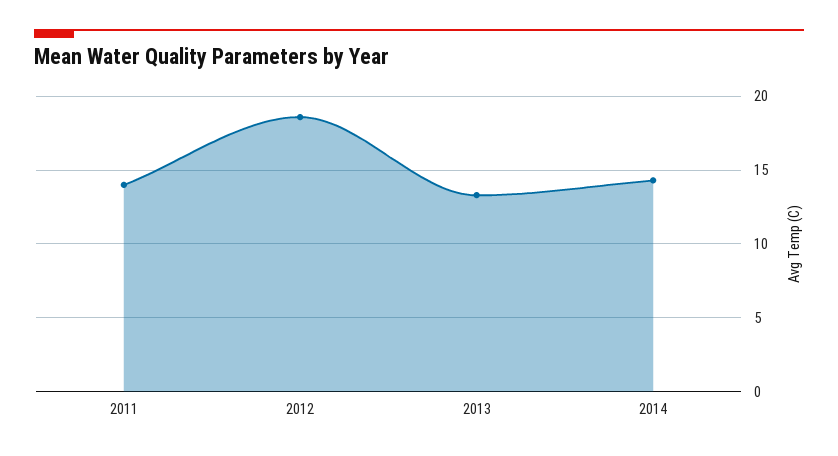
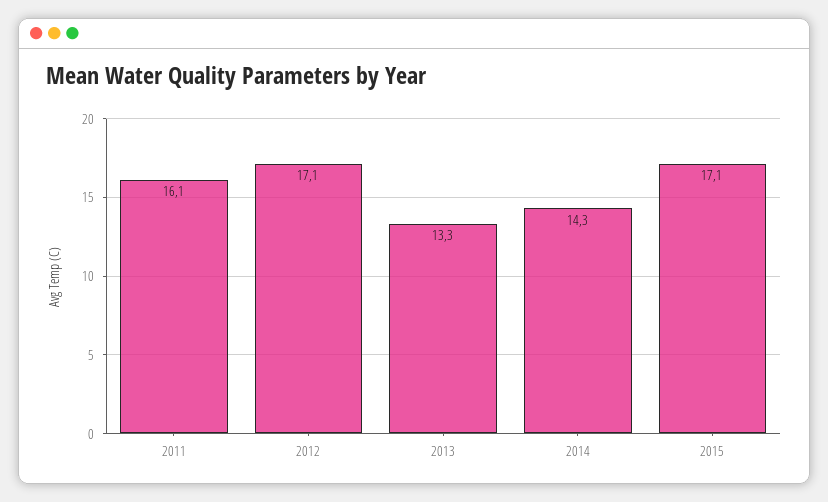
2011: 14 -> 16.1
2012: 18.5 -> 17.1
2015: none -> 17.1

